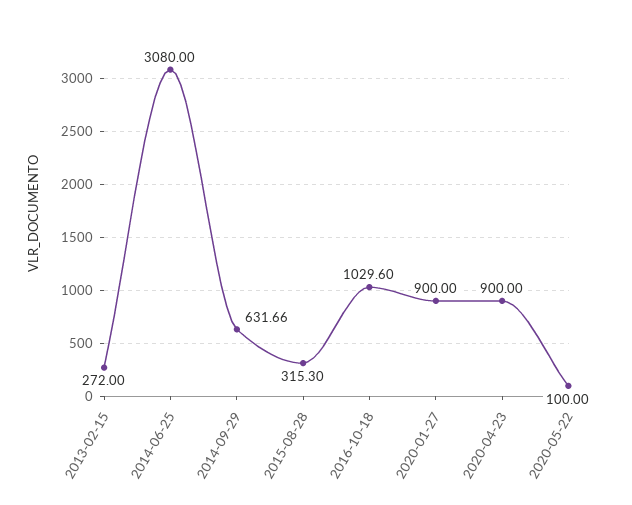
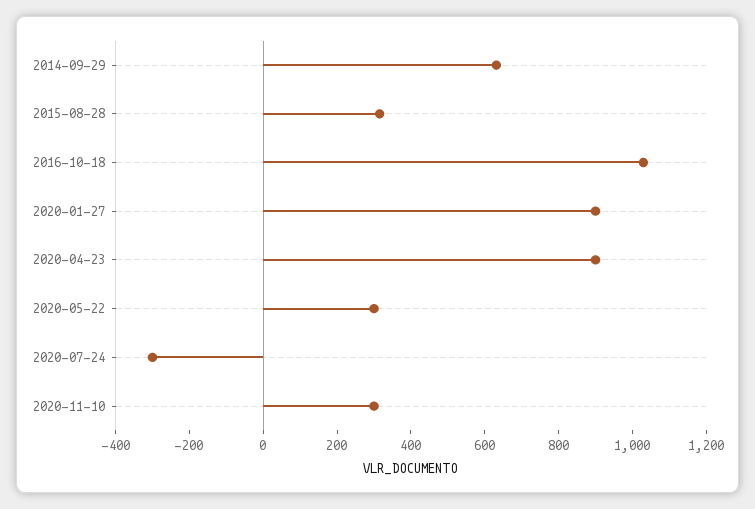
2013-02-15: 272 -> none
2014-06-25: 3080 -> none
2020-05-22: 100 -> 300
2020-07-24: none -> -300
2020-11-10: none -> 300

